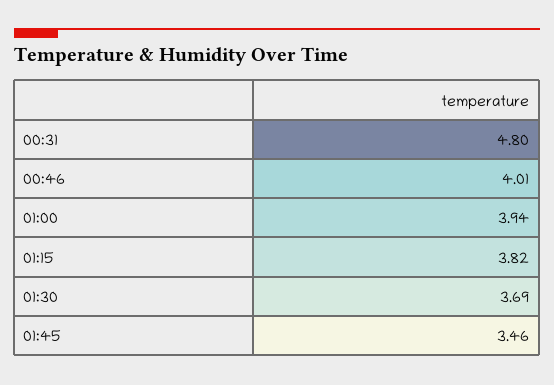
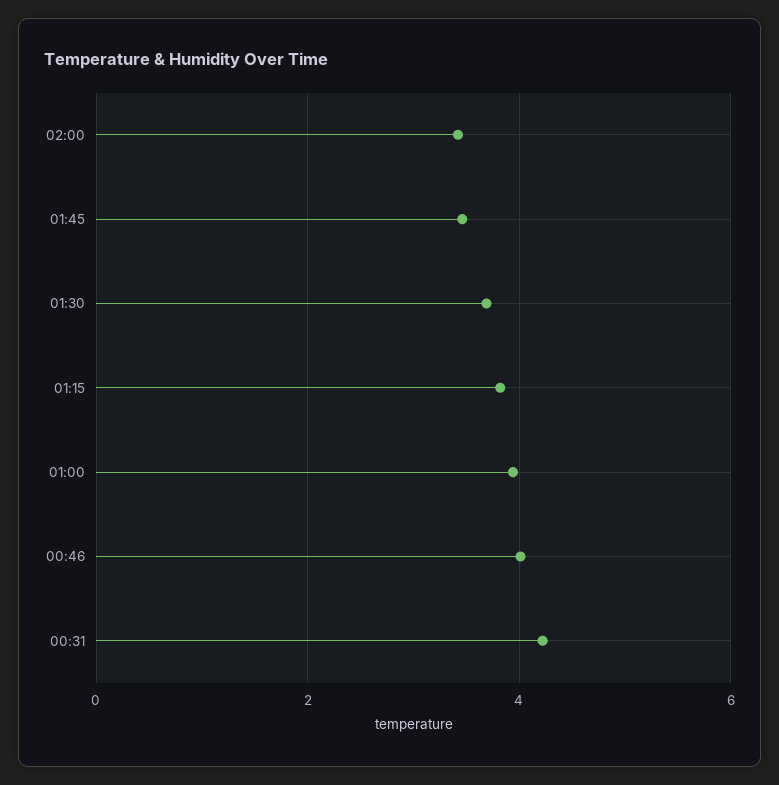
00:31: 4.8 -> 4.2
02:00: none -> 3.4

